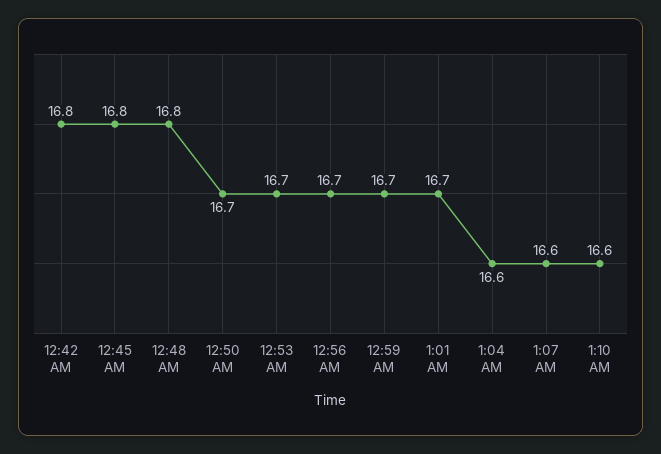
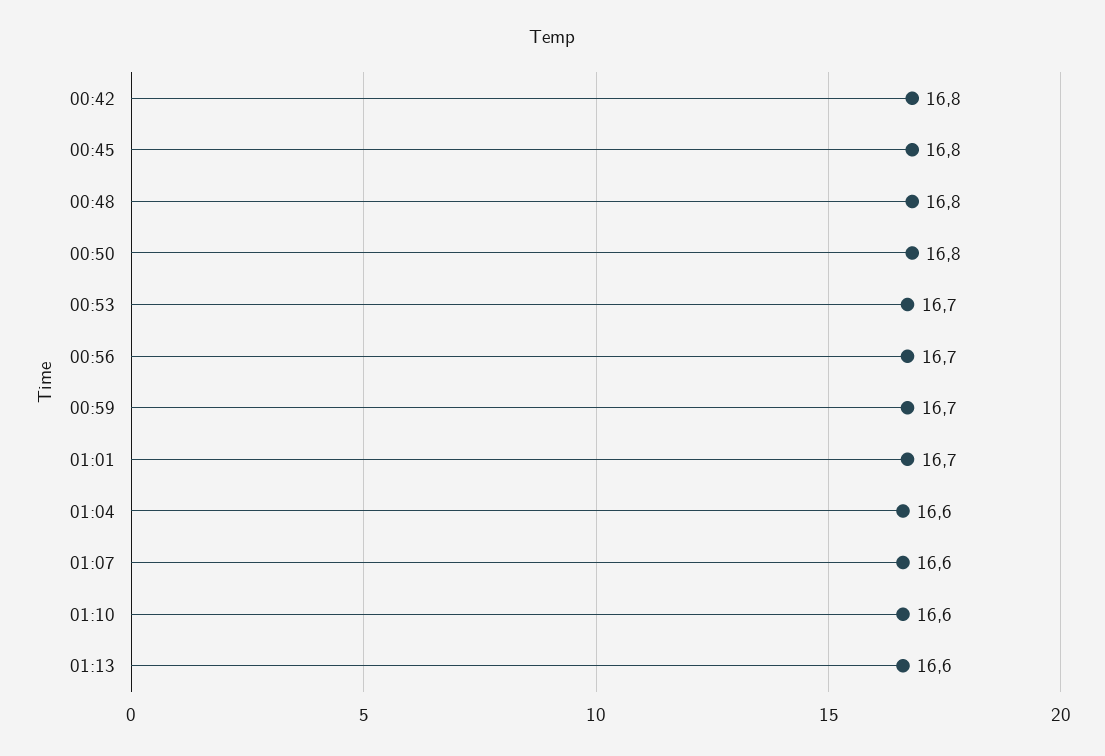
12:50 AM: 16.7 -> 16.8
01:13: none -> 16.6

